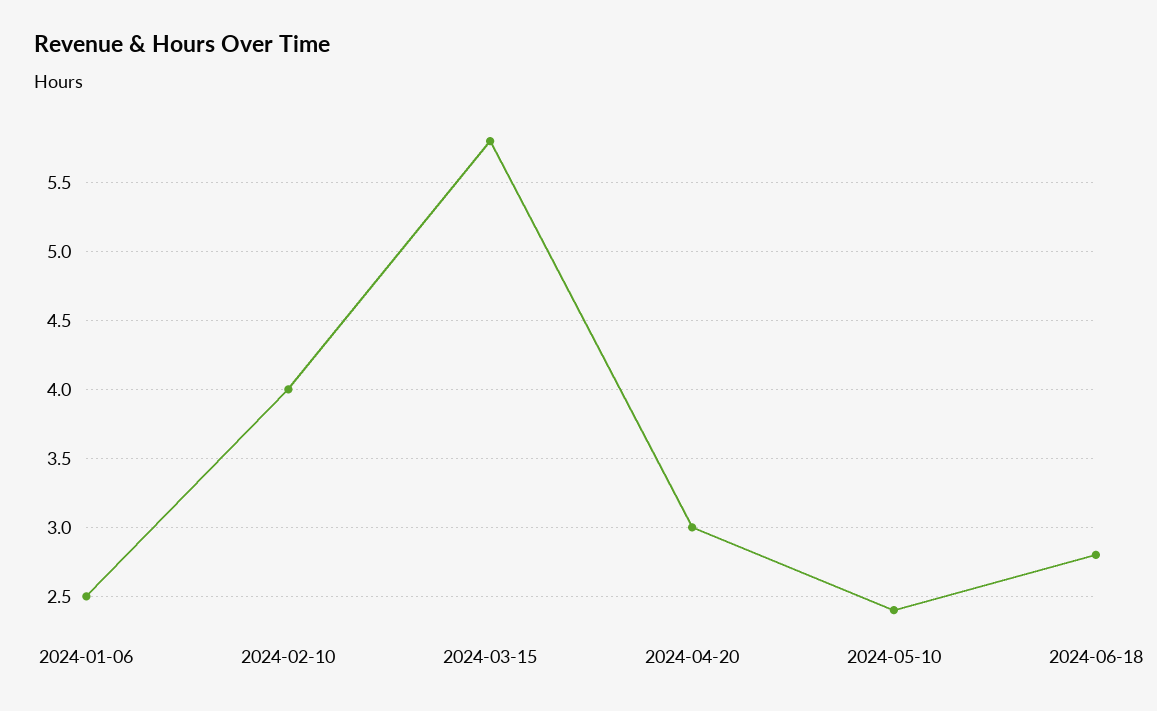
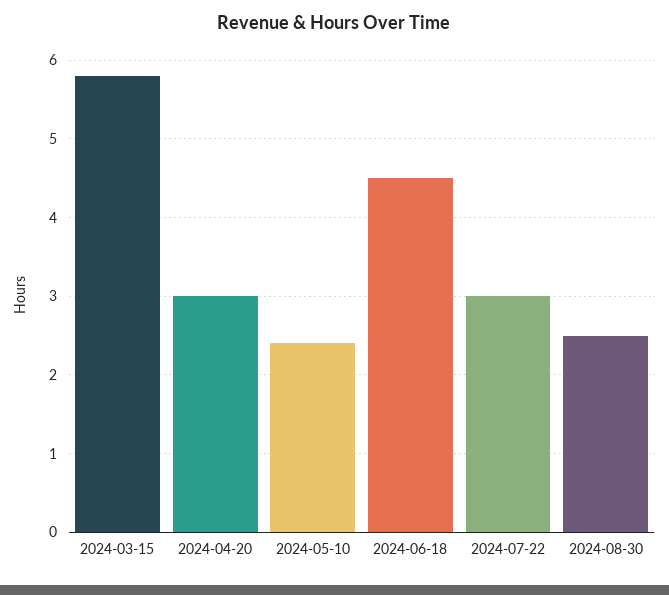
2024-01-06: 2.5 -> none
2024-02-10: 4 -> none
2024-06-18: 2.8 -> 4.5
2024-07-22: none -> 3
2024-08-30: none -> 2.5

